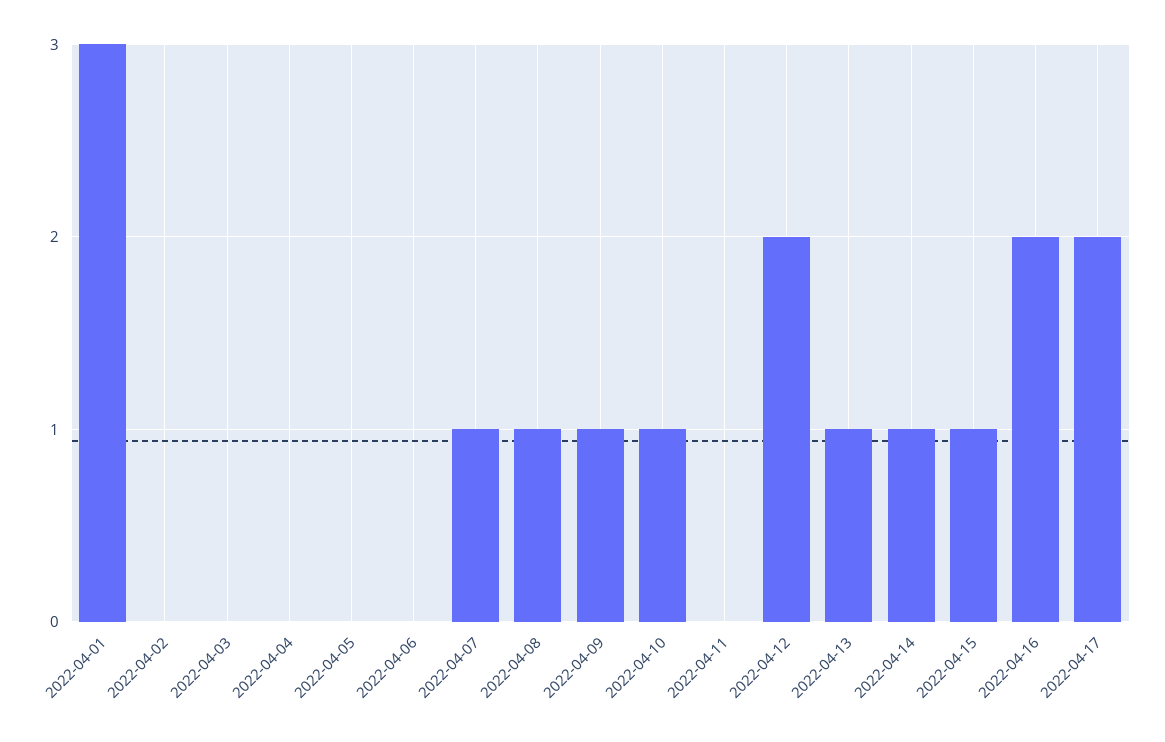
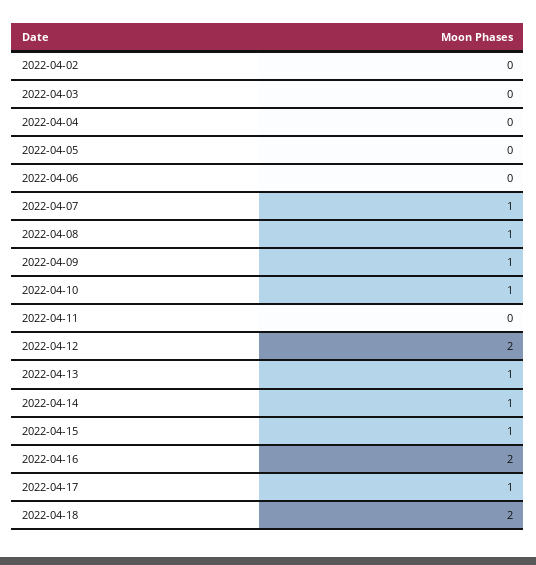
2022-04-01: 3 -> none
2022-04-17: 2 -> 1
2022-04-18: none -> 2

